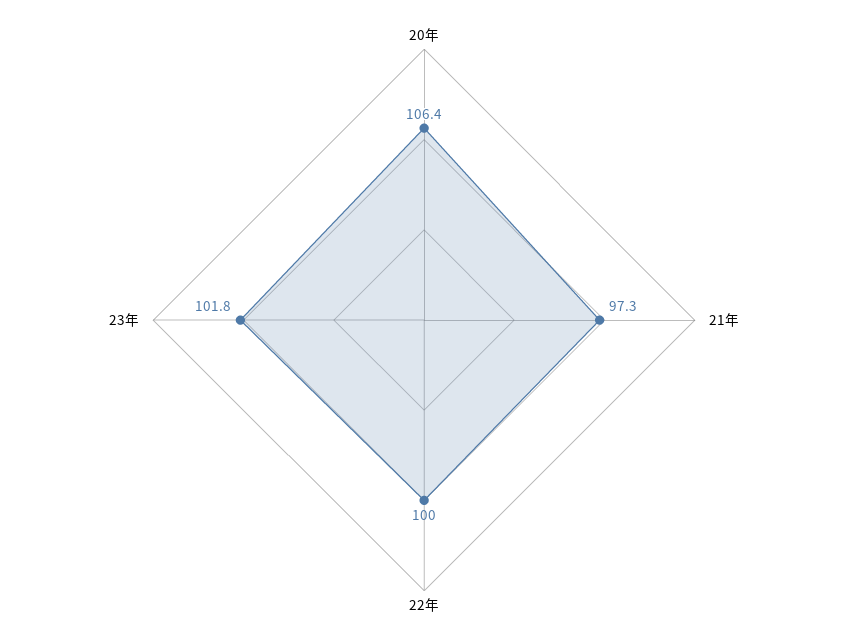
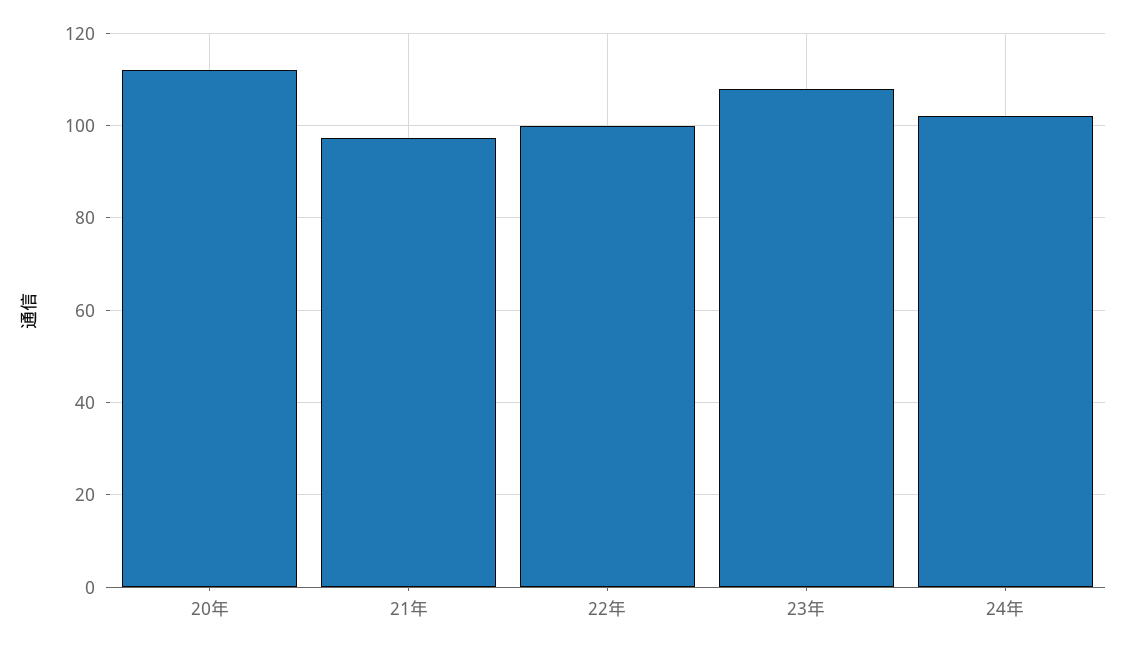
20年: 106.4 -> 112
23年: 101.8 -> 108
24年: none -> 102

